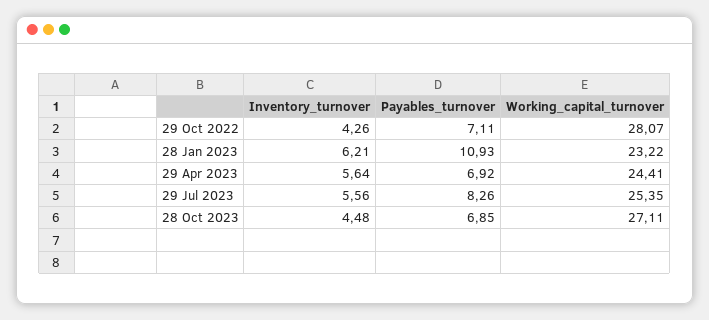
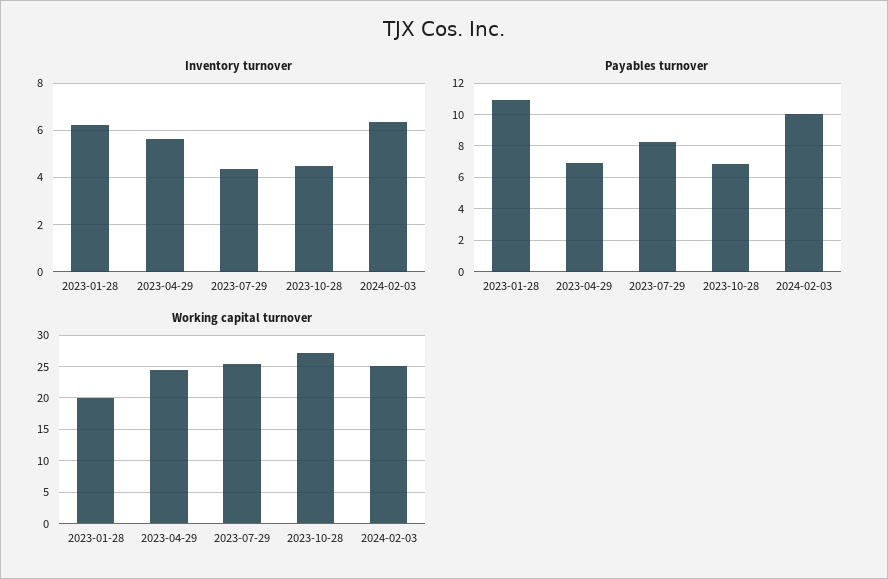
Inventory_turnover, 29 Oct 2022: 4.26 -> none
Payables_turnover, 29 Oct 2022: 7.11 -> none
Working_capital_turnover, 29 Oct 2022: 28.07 -> none
Working_capital_turnover, 28 Jan 2023: 23.22 -> 20
Inventory_turnover, 29 Jul 2023: 5.56 -> 4.5
Inventory_turnover, 2024-02-03: none -> 6.5
Payables_turnover, 2024-02-03: none -> 10
Working_capital_turnover, 2024-02-03: none -> 25

